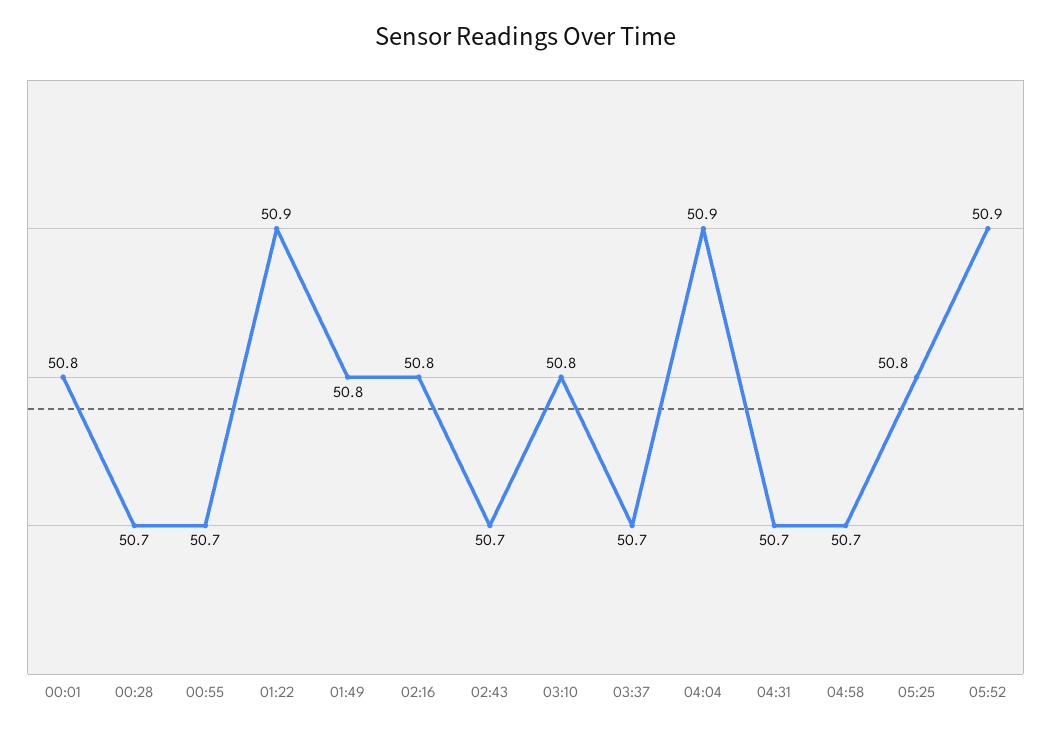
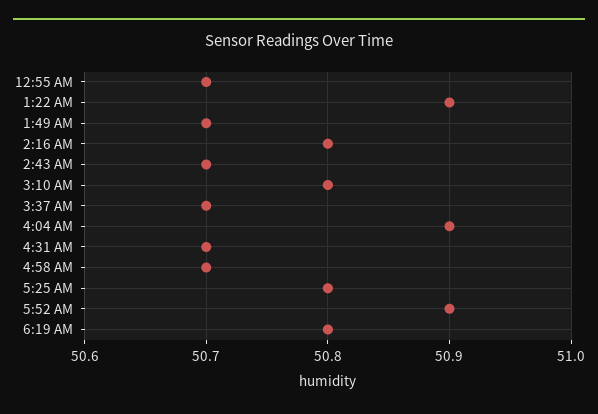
00:01: 50.8 -> none
00:28: 50.7 -> none
01:49: 50.8 -> 50.7
6:19 AM: none -> 50.8

